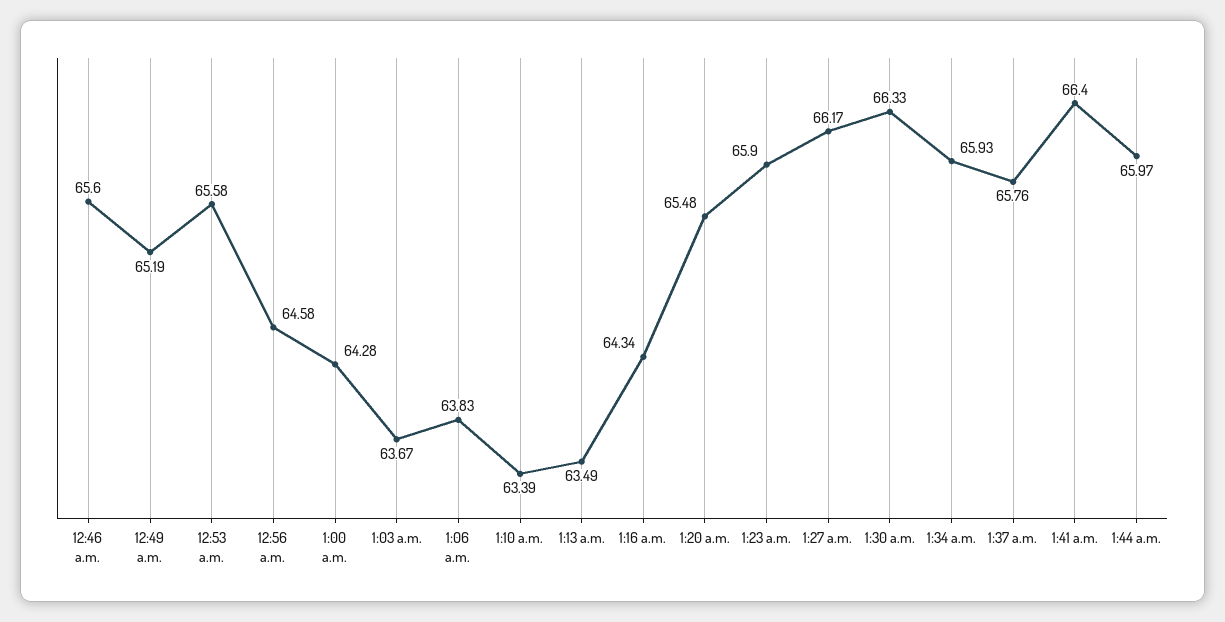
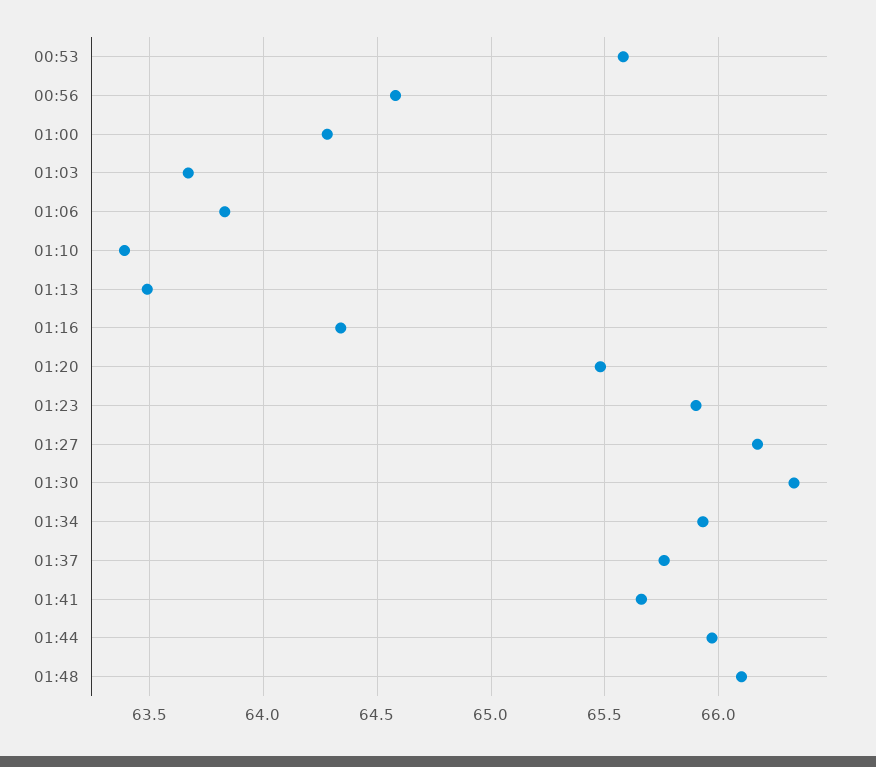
12:46 a.m.: 65.6 -> none
12:49 a.m.: 65.19 -> none
1:41 a.m.: 66.4 -> 65.65
01:48: none -> 66.1

